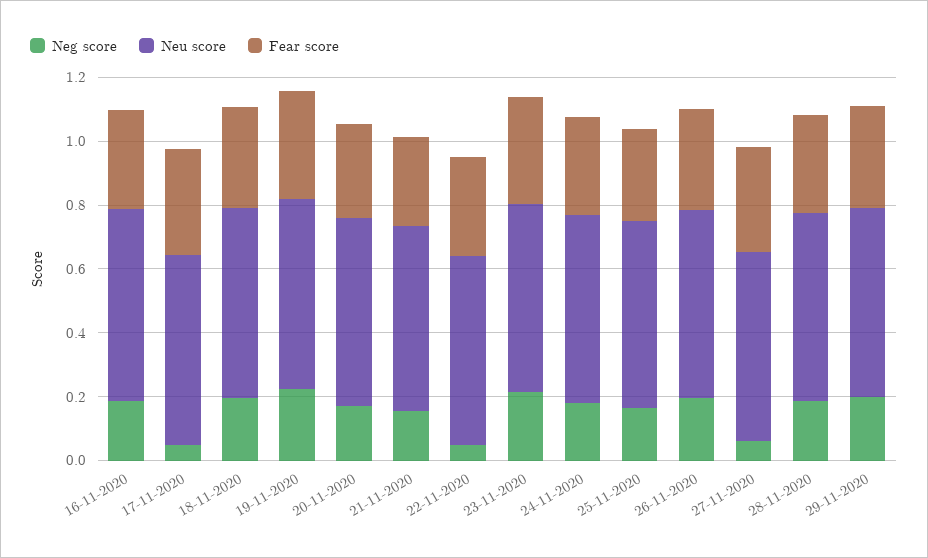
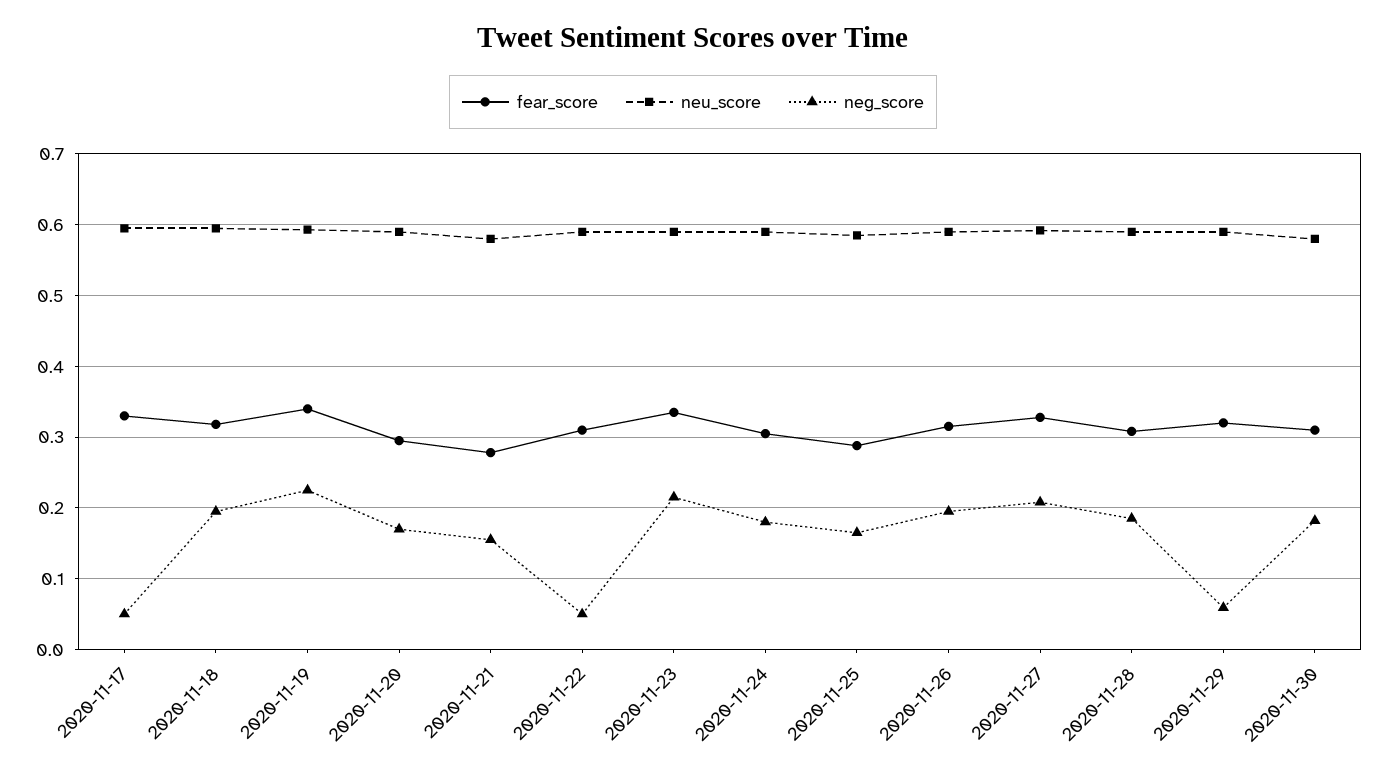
Neg score, 16-11-2020: 0.2 -> none
Neu score, 16-11-2020: 0.6 -> none
Fear score, 16-11-2020: 0.3 -> none
Neg score, 27-11-2020: 0.05 -> 0.21
Neg score, 29-11-2020: 0.2 -> 0.06
Fear score, 2020-11-30: none -> 0.31
Neu score, 2020-11-30: none -> 0.58
Neg score, 2020-11-30: none -> 0.18

